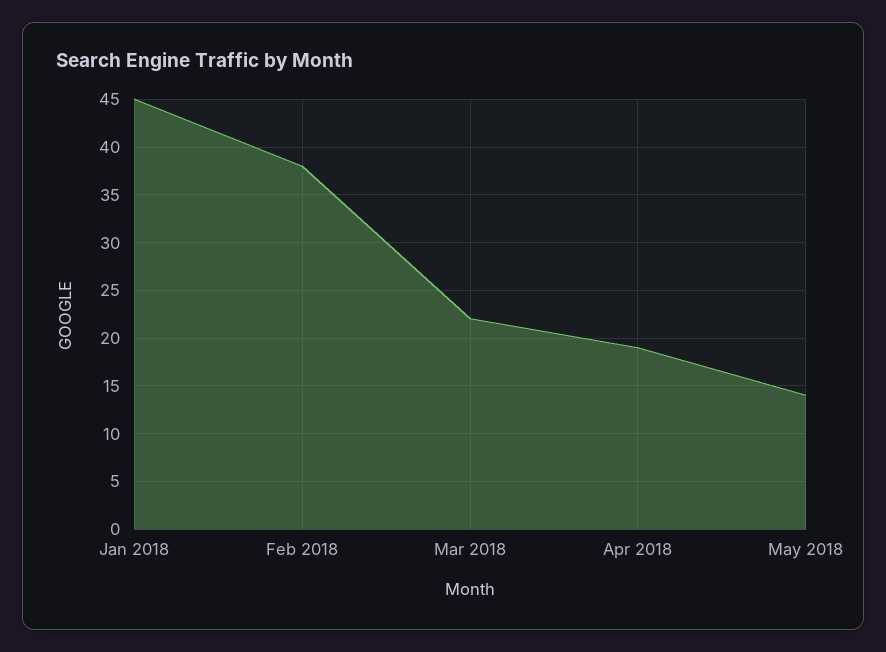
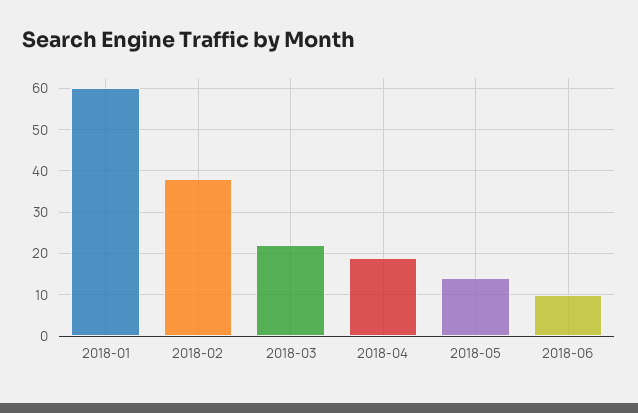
Jan 2018: 45 -> 60
2018-06: none -> 10

